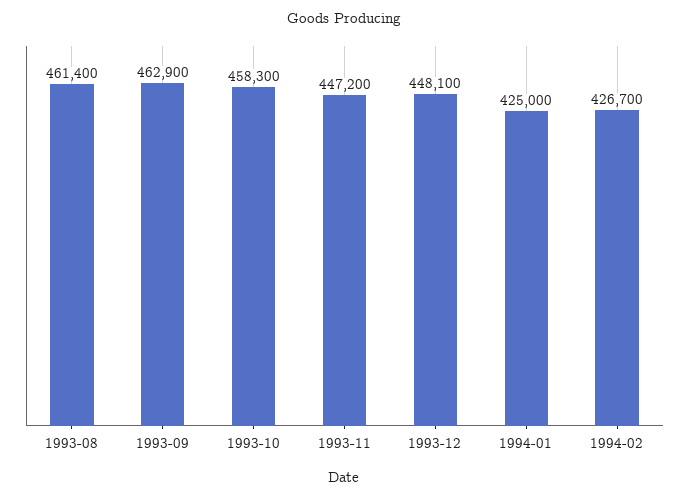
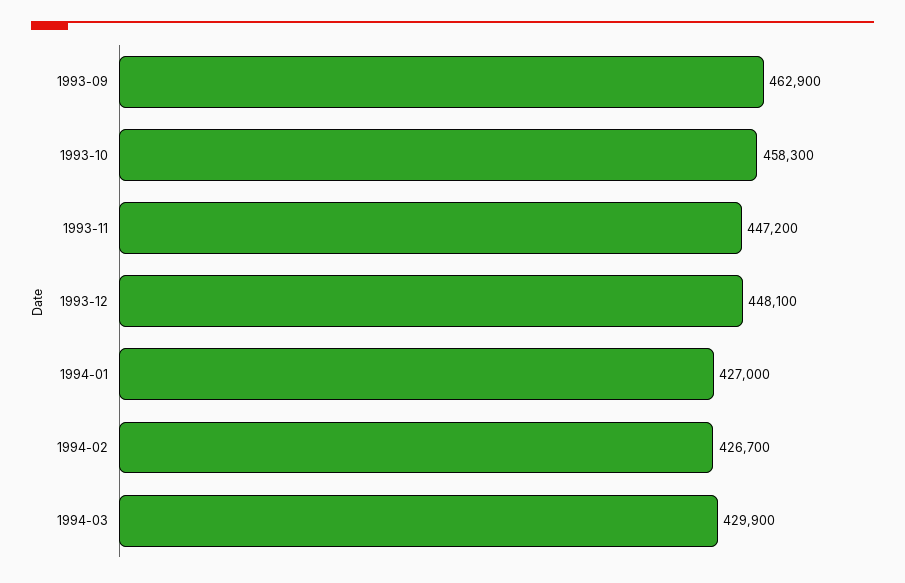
1993-08: 461400 -> none
1994-01: 425000 -> 427000
1994-03: none -> 429900

